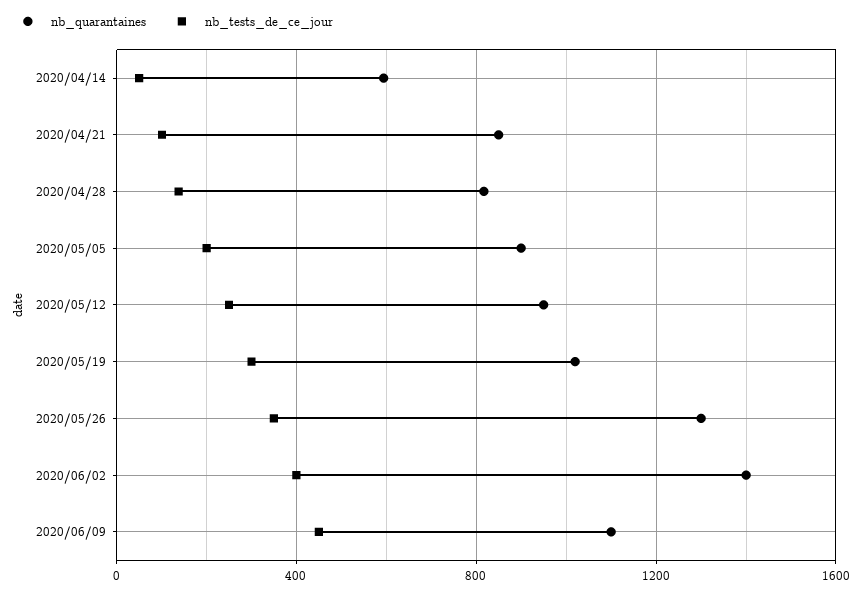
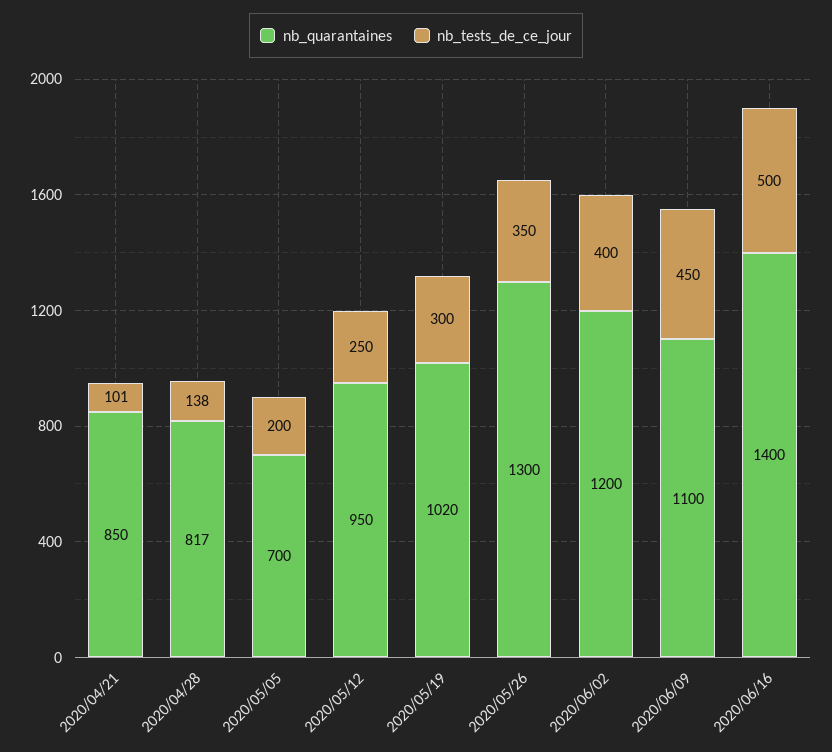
nb_quarantaines, 2020/04/14: 600 -> none
nb_tests_de_ce_jour, 2020/04/14: 50 -> none
nb_quarantaines, 2020/05/05: 900 -> 700
nb_quarantaines, 2020/06/02: 1400 -> 1200
nb_quarantaines, 2020/06/16: none -> 1400
nb_tests_de_ce_jour, 2020/06/16: none -> 500

